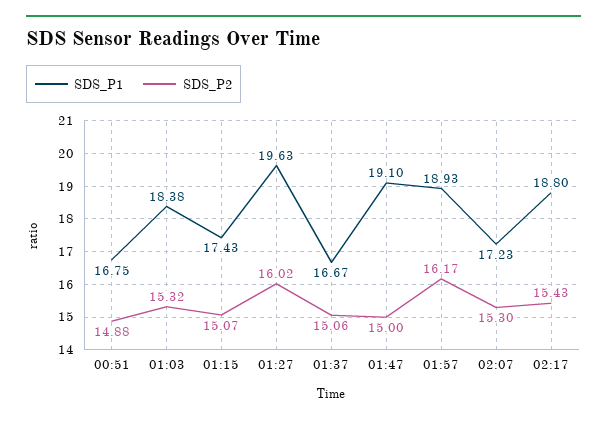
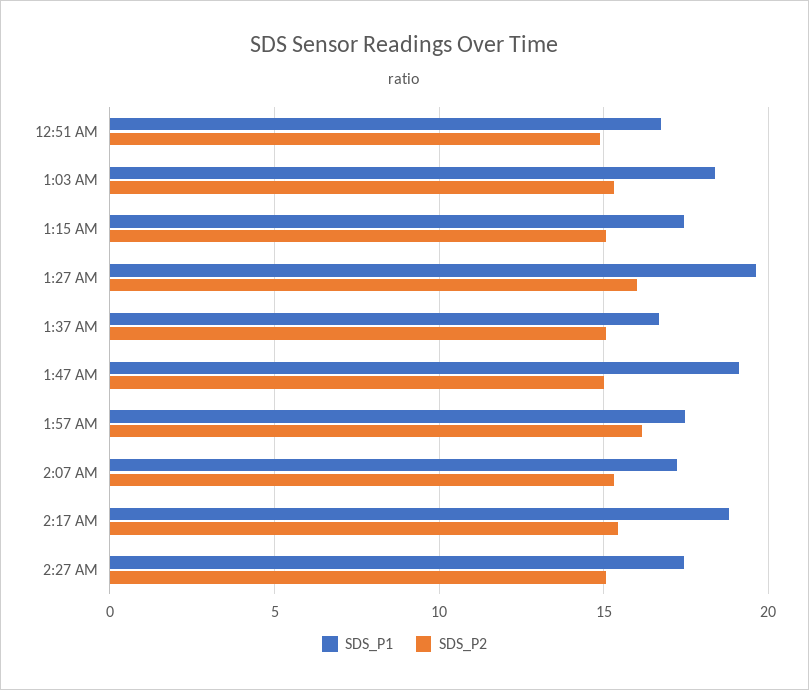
SDS_P1, 01:57: 18.93 -> 17.5
SDS_P1, 2:27 AM: none -> 17.5
SDS_P2, 2:27 AM: none -> 15

